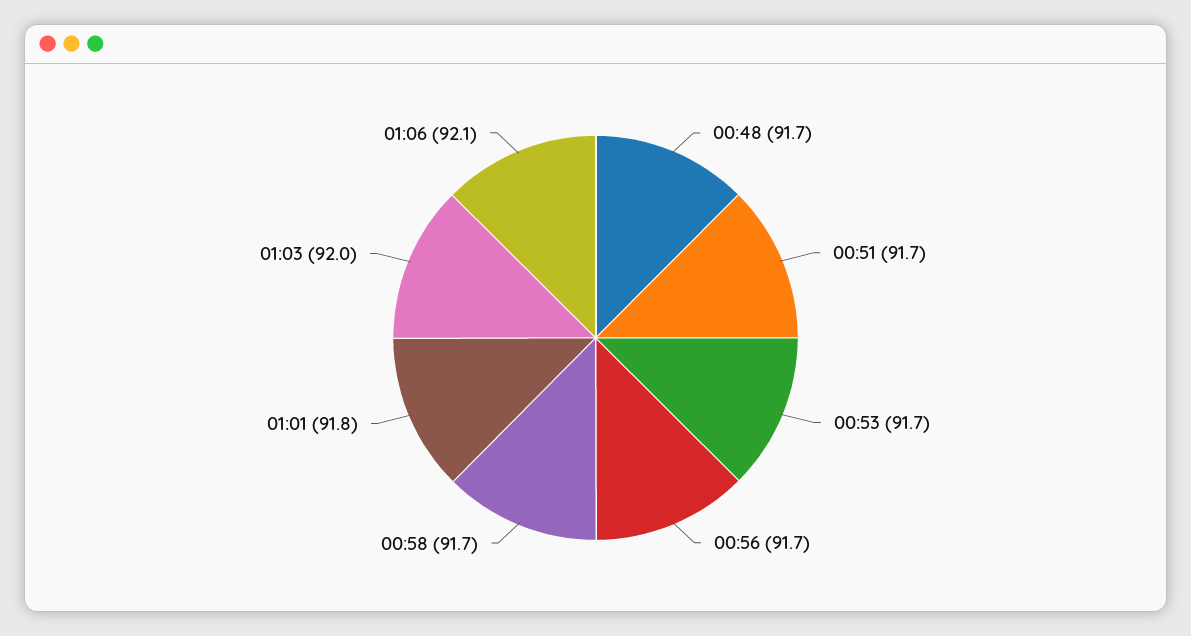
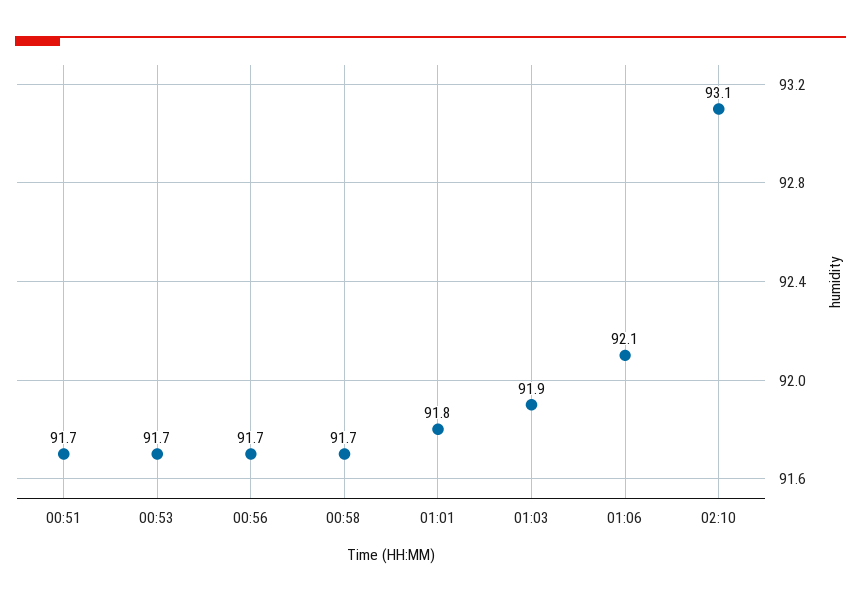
00:48: 91.7 -> none
01:03: 92 -> 91.9
02:10: none -> 93.1

